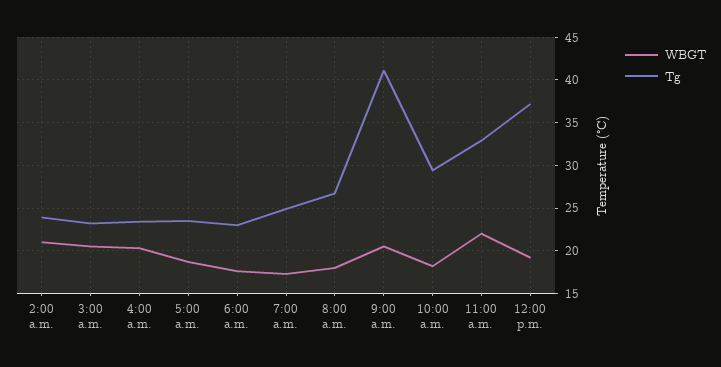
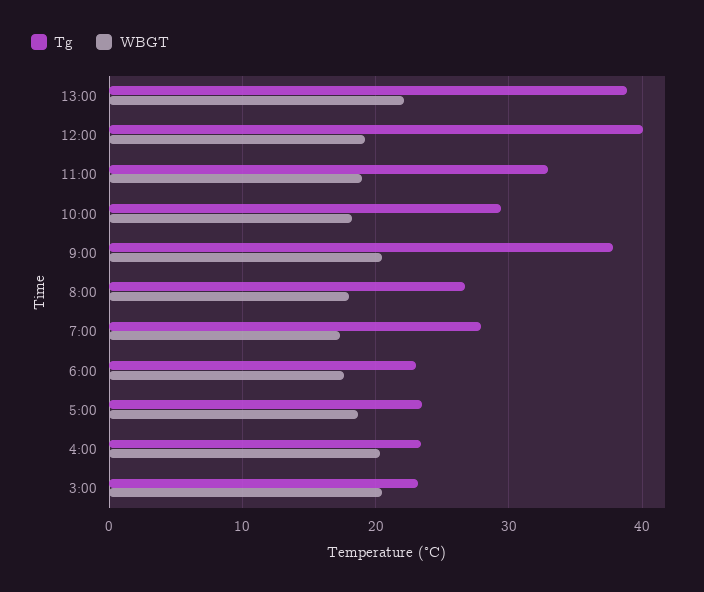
WBGT, 2:00 a.m.: 21 -> none
Tg, 2:00 a.m.: 24 -> none
Tg, 7:00 a.m.: 25 -> 28
Tg, 9:00 a.m.: 41 -> 38
WBGT, 11:00 a.m.: 22 -> 19
Tg, 12:00 p.m.: 37 -> 40
Tg, 13:00: none -> 39
WBGT, 13:00: none -> 22

